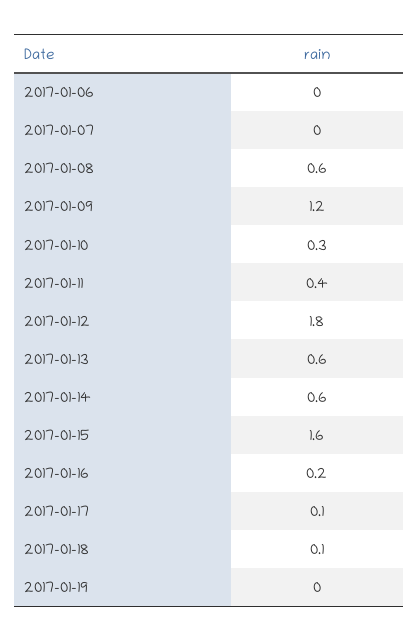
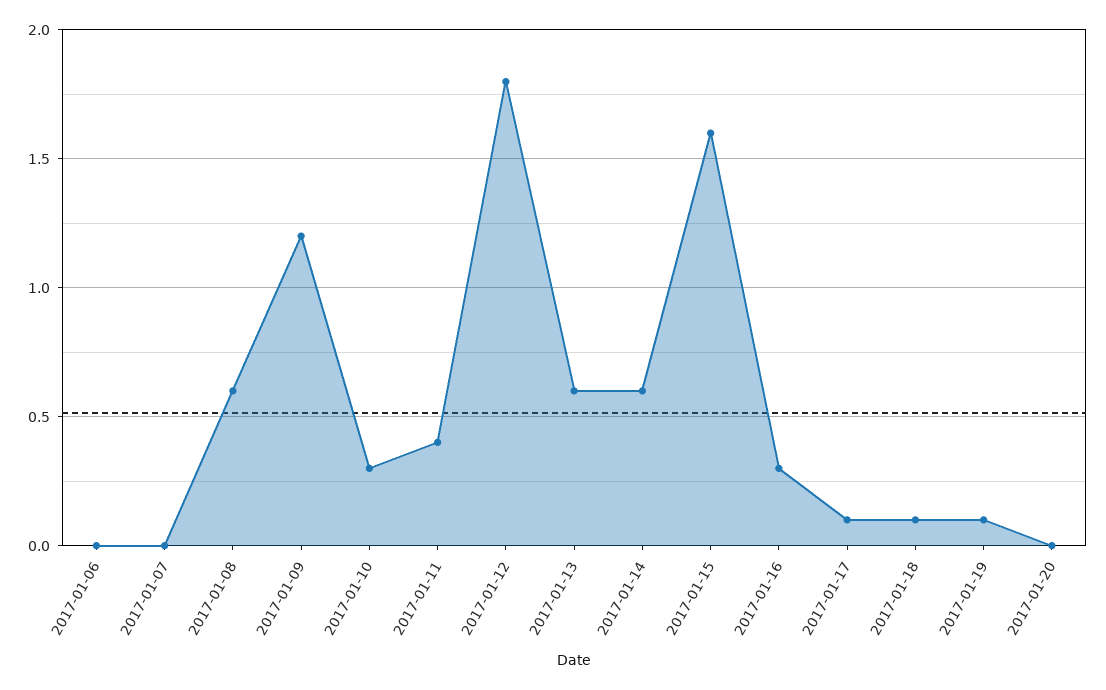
2017-01-16: 0.2 -> 0.3
2017-01-19: 0 -> 0.1
2017-01-20: none -> 0

